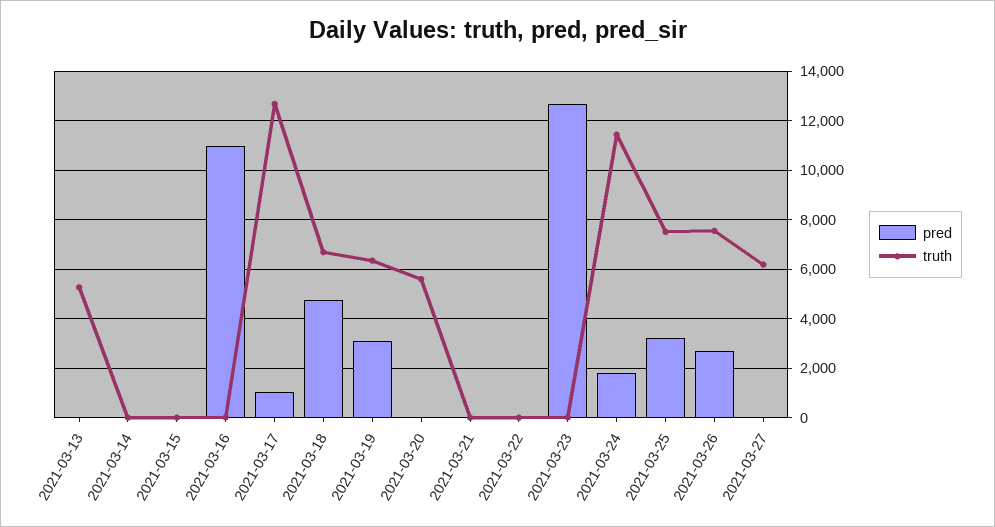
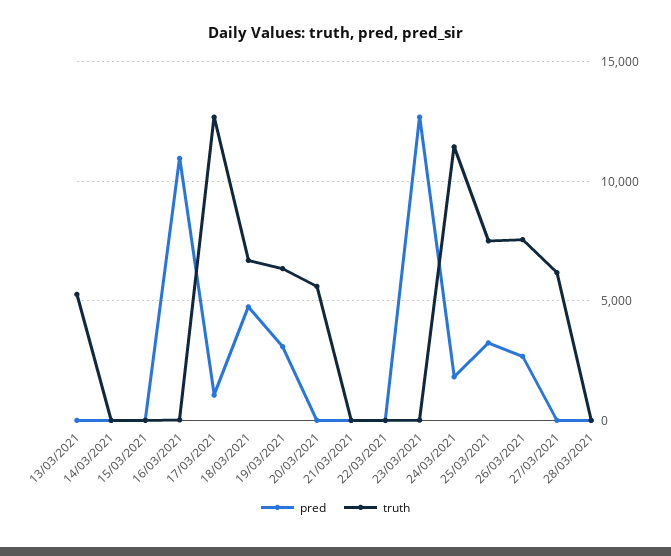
pred, 28/03/2021: none -> 0
truth, 28/03/2021: none -> 0

